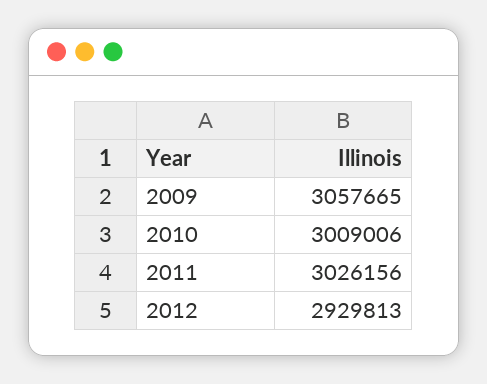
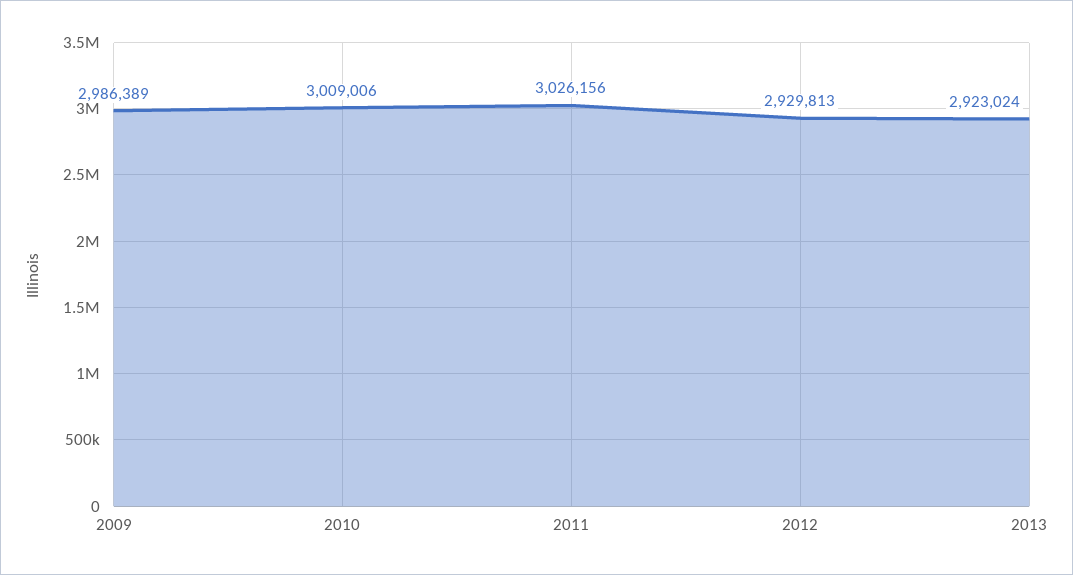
2009: 3057665 -> 2986389
2013: none -> 2923024

